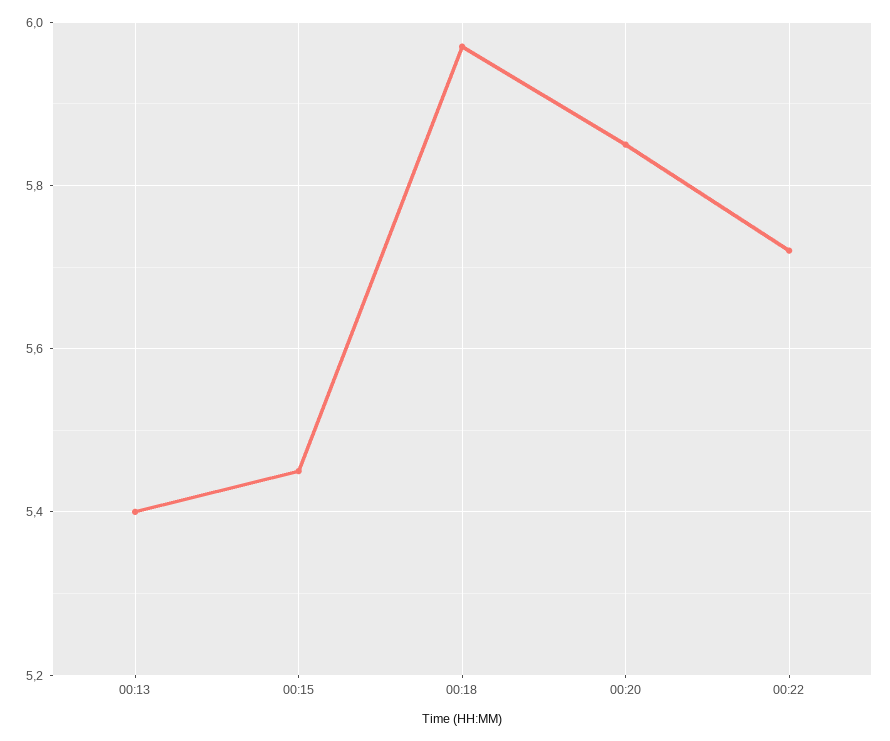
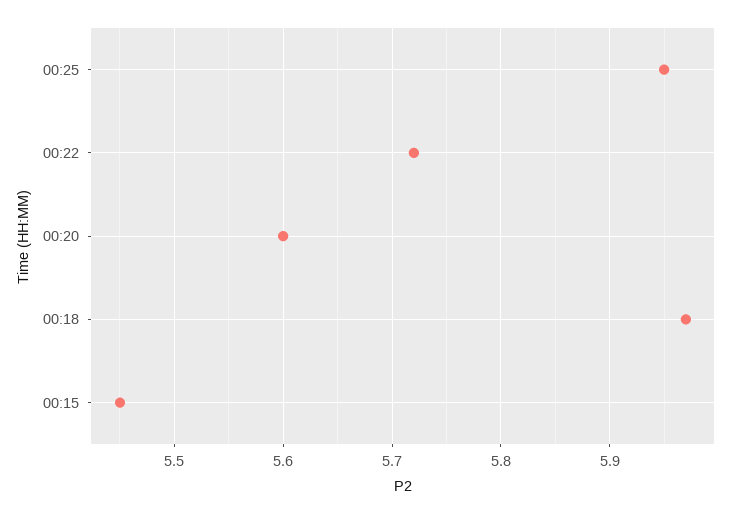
00:13: 5.4 -> none
00:20: 5.85 -> 5.6
00:25: none -> 5.95

